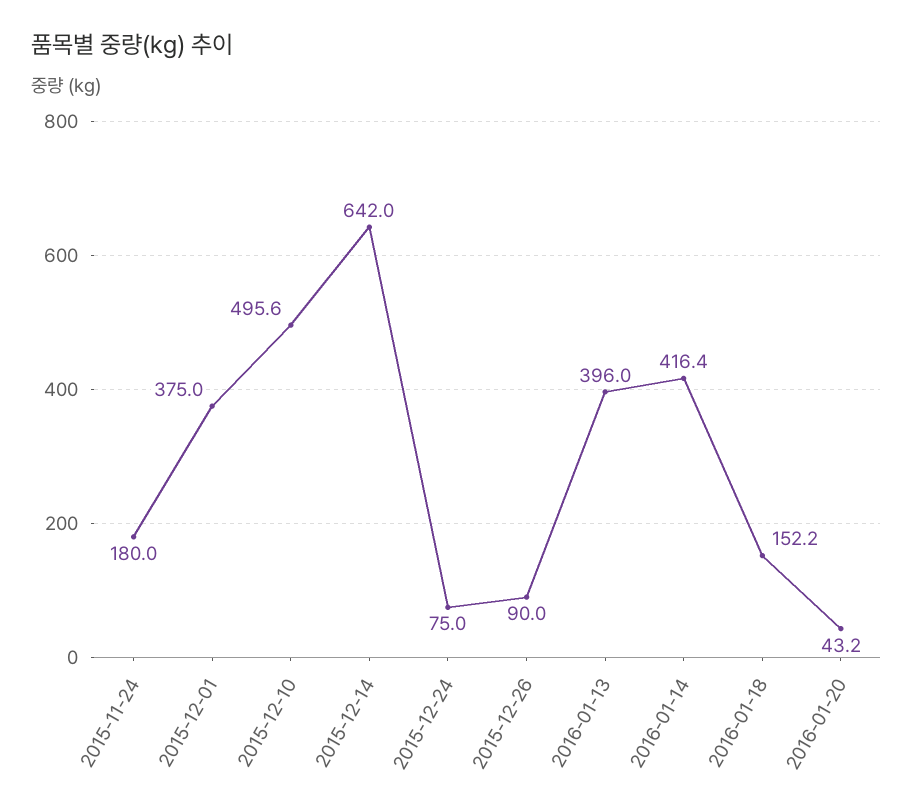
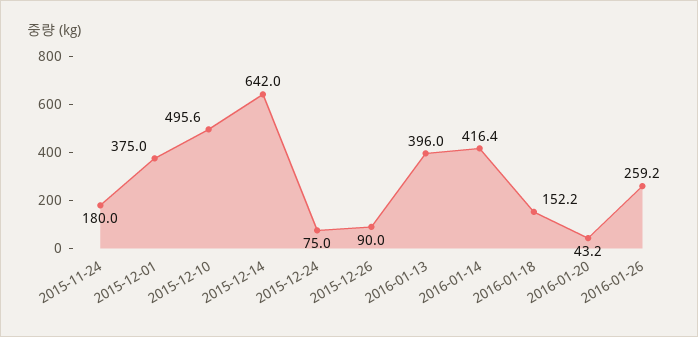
2016-01-26: none -> 259.2

